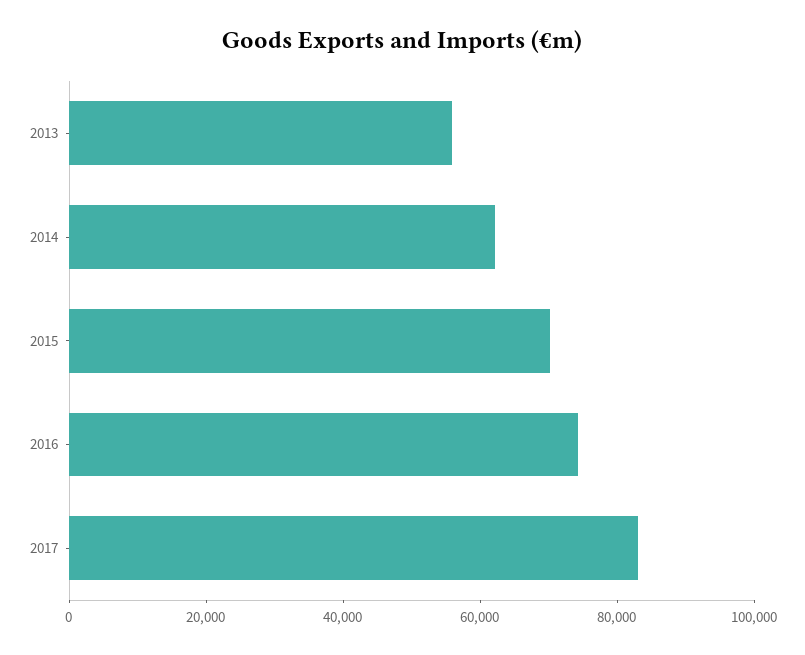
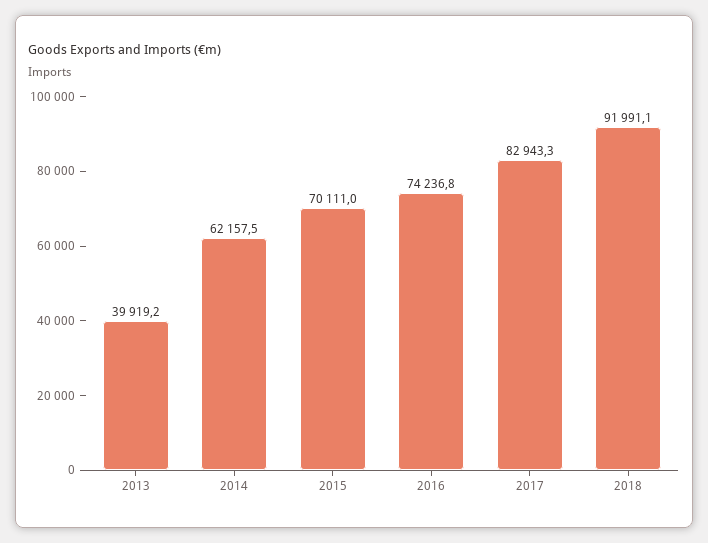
2013: 55000 -> 39919.2
2018: none -> 91991.1

